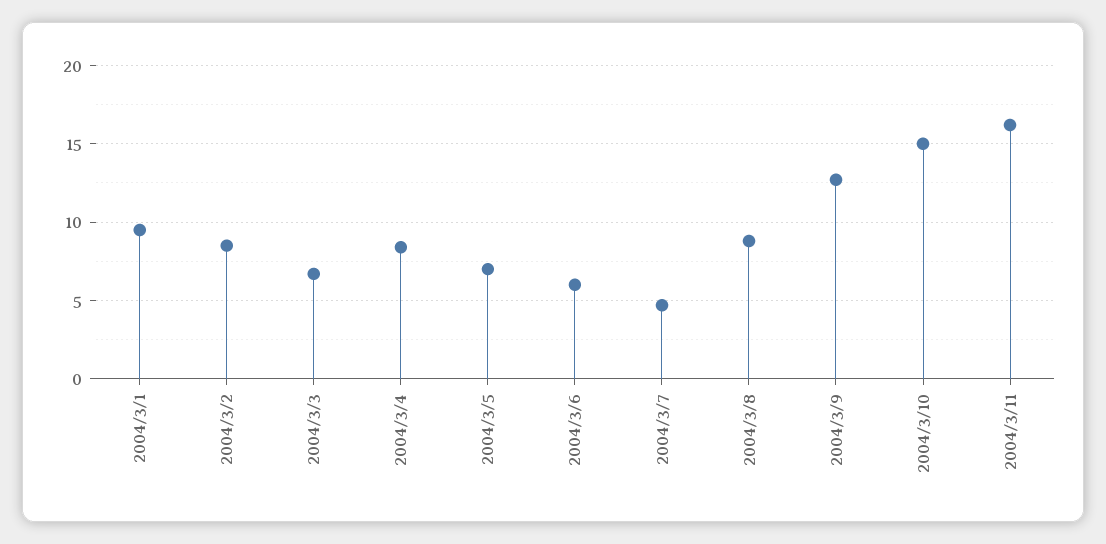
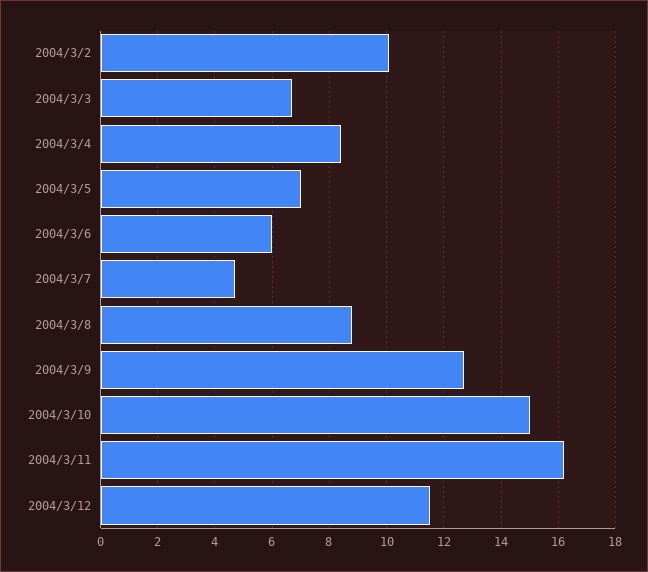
2004/3/1: 9.5 -> none
2004/3/2: 8.5 -> 10
2004/3/12: none -> 11.5

